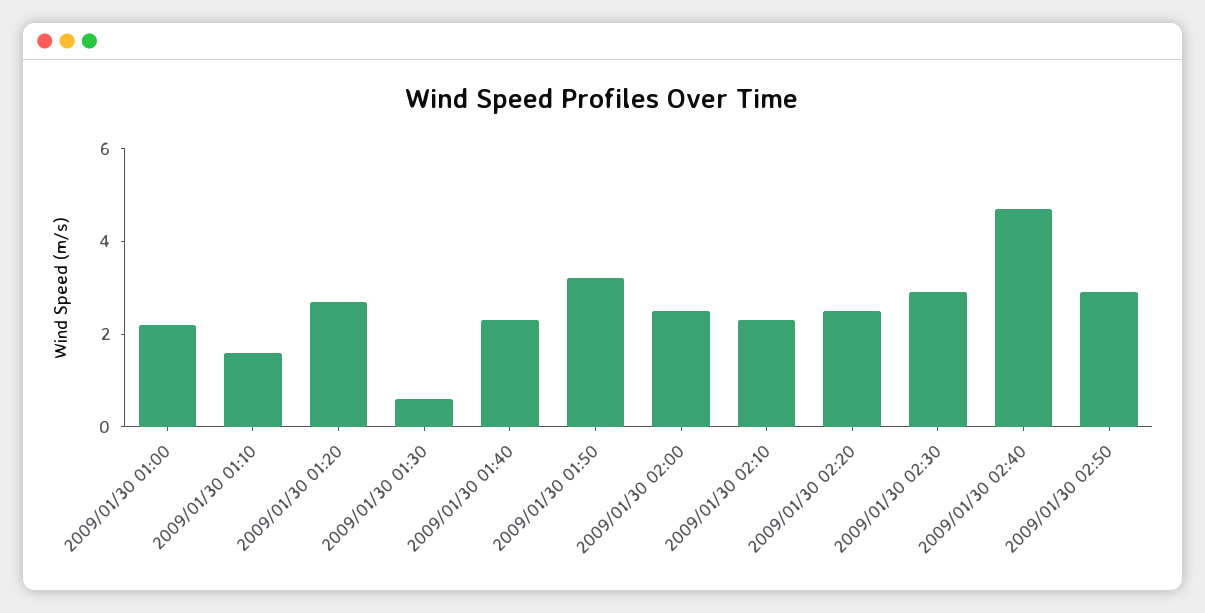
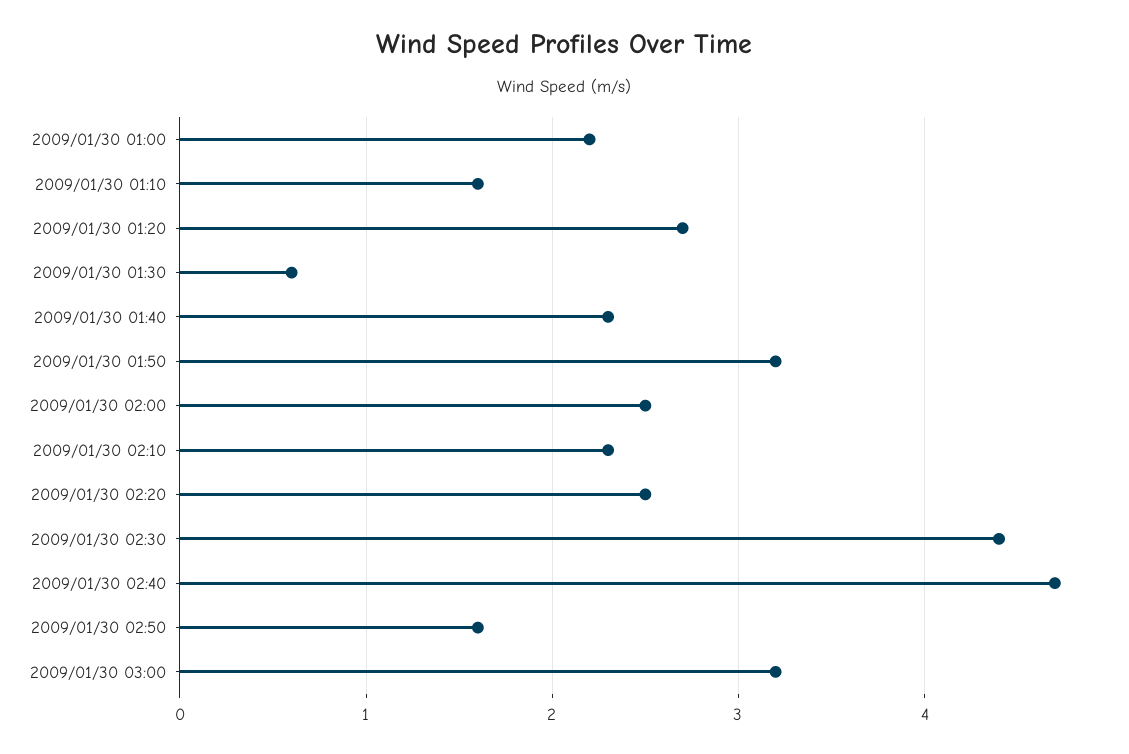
2009/01/30 02:30: 3 -> 4.4
2009/01/30 02:50: 3 -> 1.6
2009/01/30 03:00: none -> 3.2

